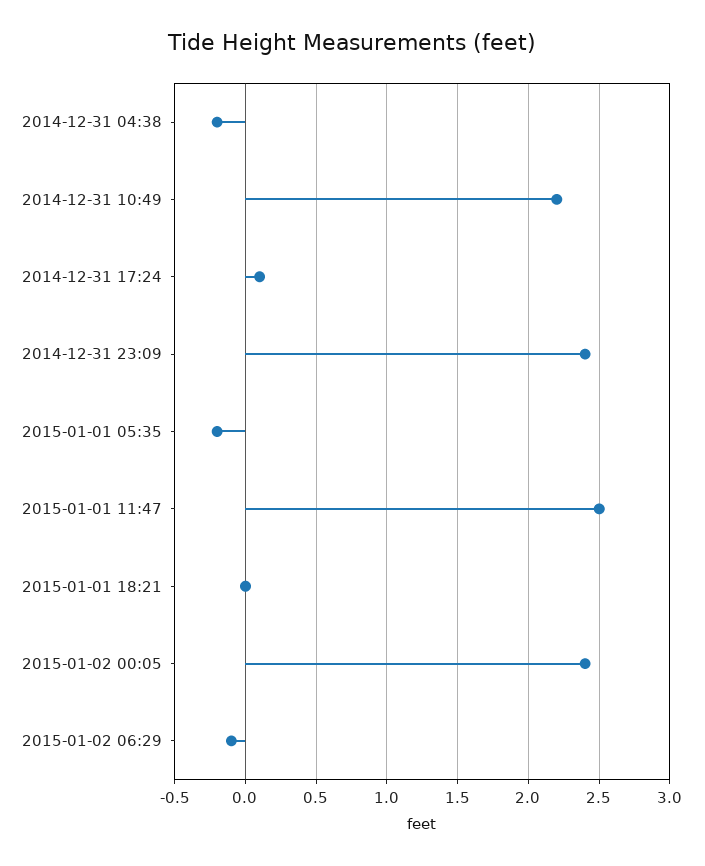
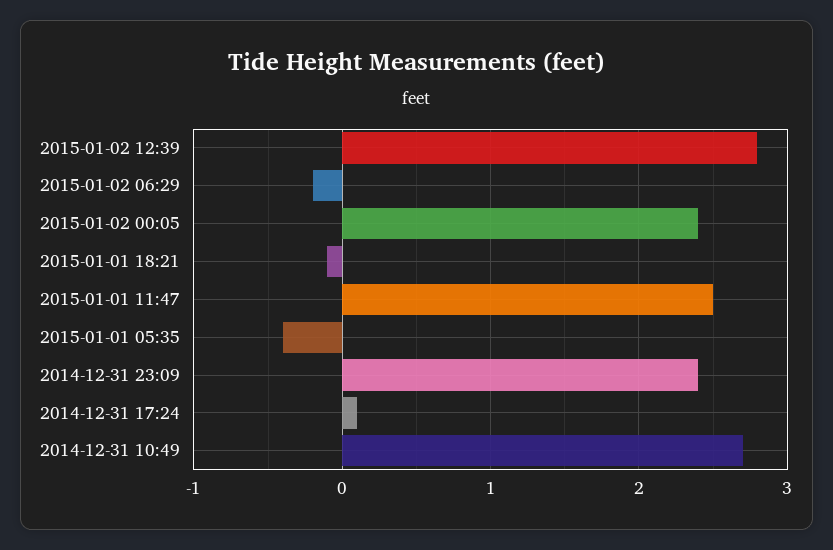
2014-12-31 04:38: -0.2 -> none
2014-12-31 10:49: 2.2 -> 2.7
2015-01-01 05:35: -0.2 -> -0.4
2015-01-01 18:21: 0 -> -0.1
2015-01-02 06:29: -0.1 -> -0.2
2015-01-02 12:39: none -> 2.8

